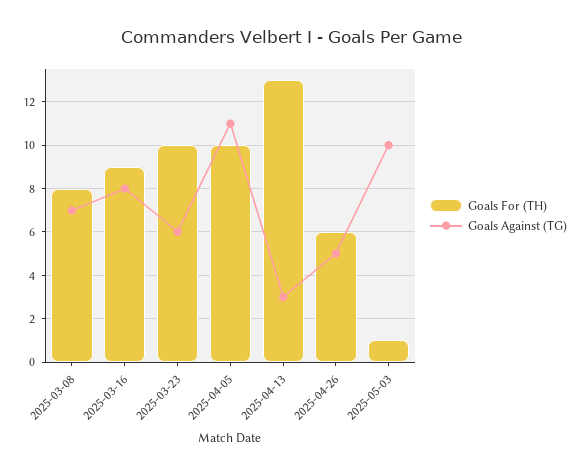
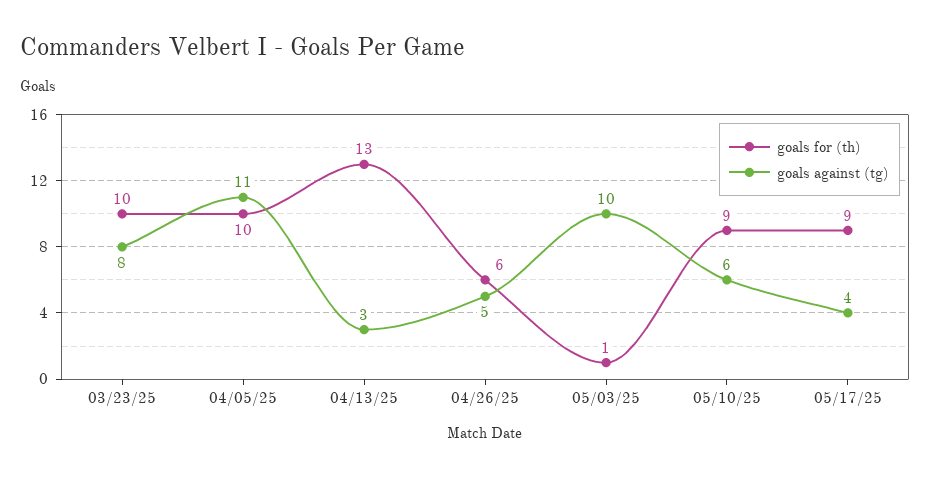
Goals For (TH), 2025-03-08: 8 -> none
Goals Against (TG), 2025-03-08: 7 -> none
Goals For (TH), 2025-03-16: 9 -> none
Goals Against (TG), 2025-03-16: 8 -> none
Goals Against (TG), 2025-03-23: 6 -> 8
Goals For (TH), 05/10/25: none -> 9
Goals Against (TG), 05/10/25: none -> 6
Goals For (TH), 05/17/25: none -> 9
Goals Against (TG), 05/17/25: none -> 4

